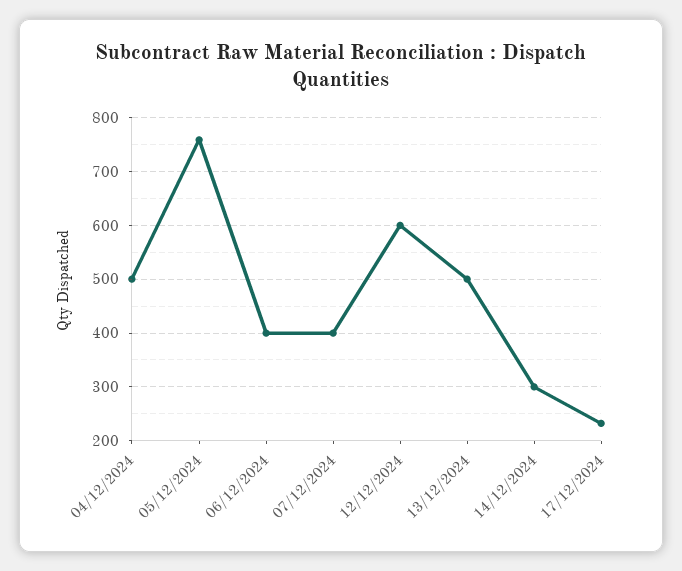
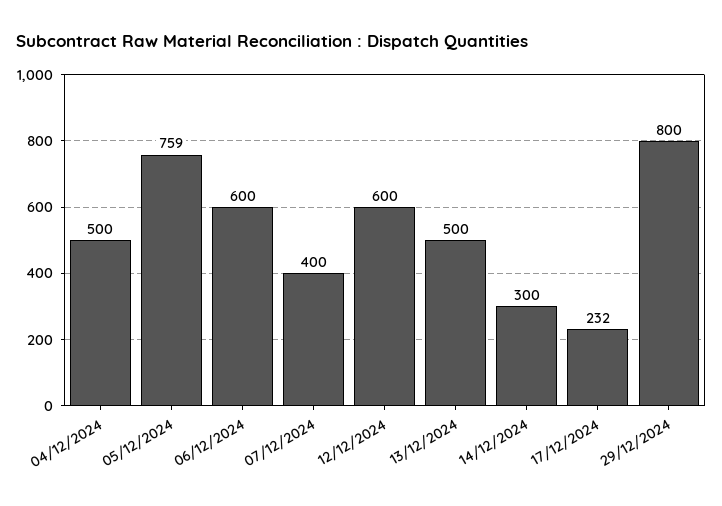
06/12/2024: 400 -> 600
29/12/2024: none -> 800

